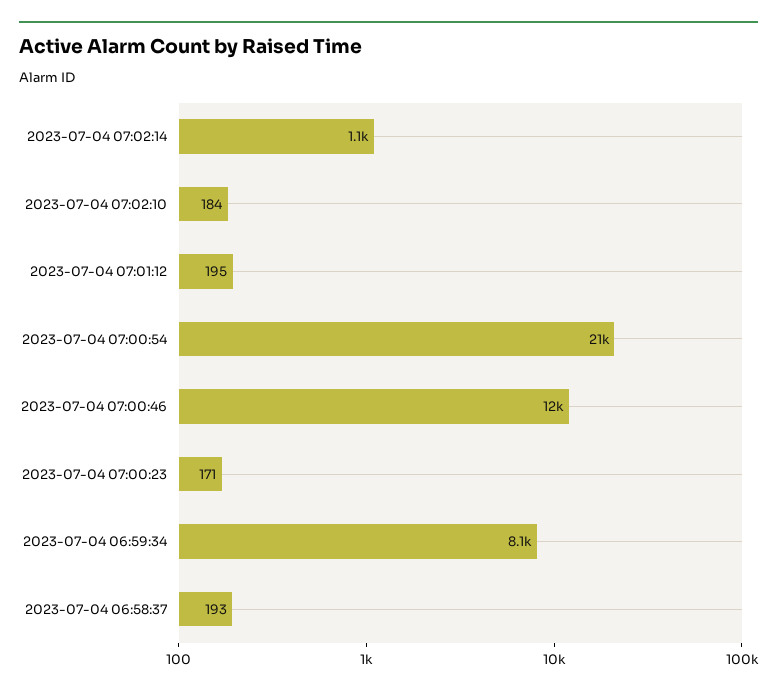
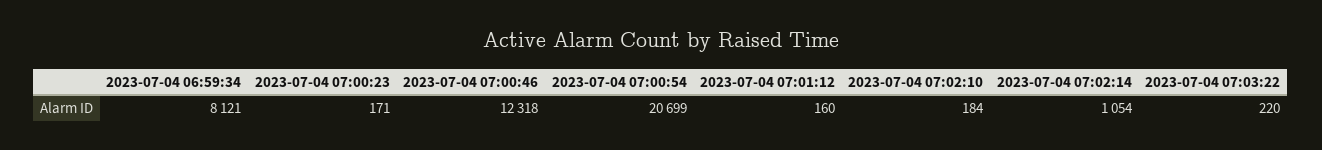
2023-07-04 07:01:12: 195 -> 160
2023-07-04 06:58:37: 193 -> none
2023-07-04 07:03:22: none -> 220

